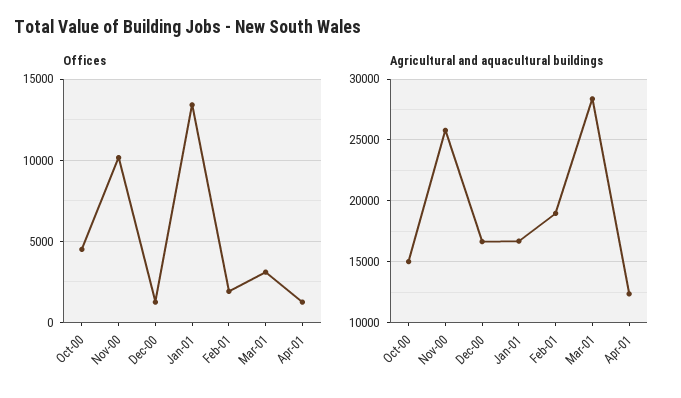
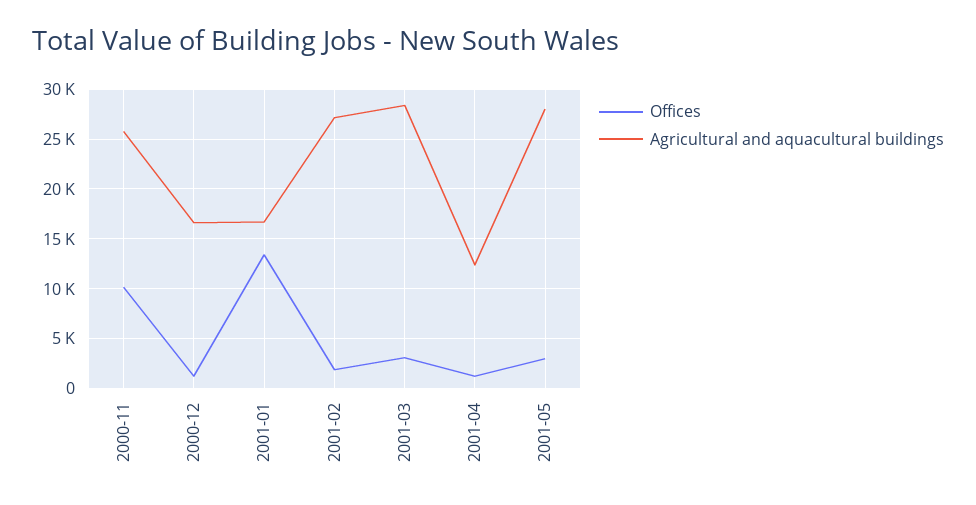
Offices, Oct-00: 4500 -> none
Agricultural and aquacultural buildings, Oct-00: 15000 -> none
Agricultural and aquacultural buildings, Feb-01: 19000 -> 27000
Offices, 2001-05: none -> 3000
Agricultural and aquacultural buildings, 2001-05: none -> 28000

